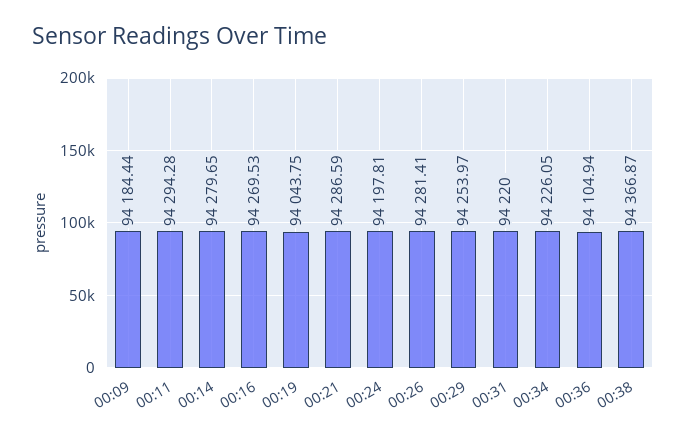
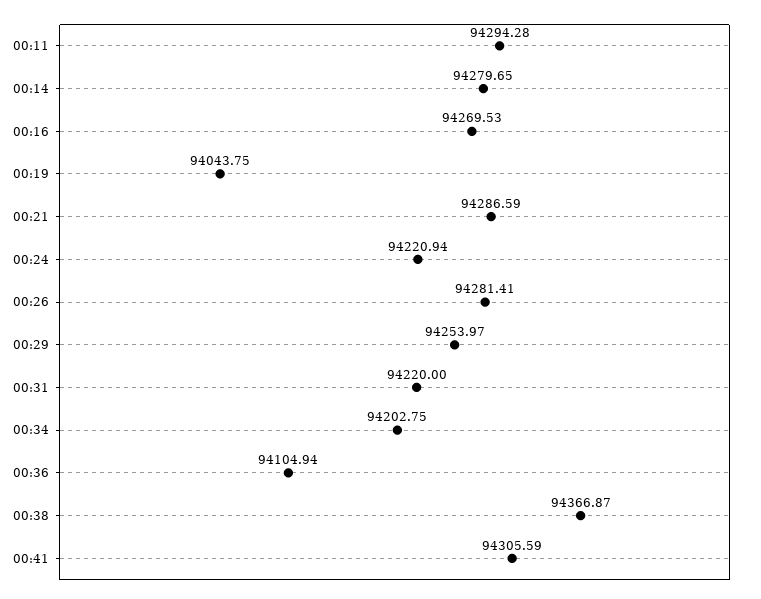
00:09: 94184.44 -> none
00:24: 94197.81 -> 94220.94
00:34: 94226.05 -> 94202.75
00:41: none -> 94305.59

